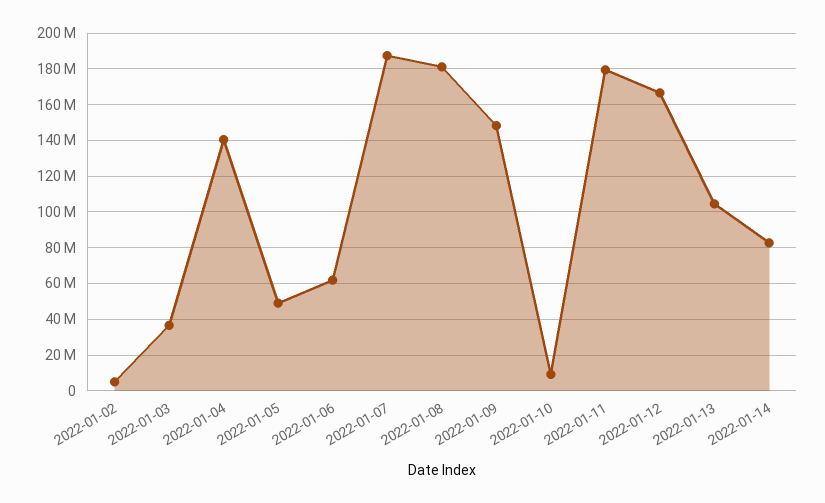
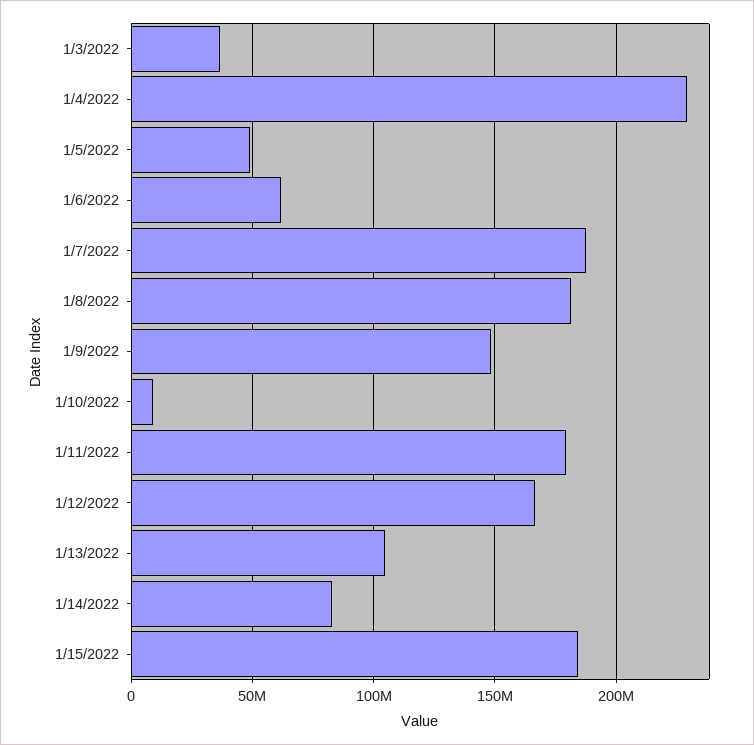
2022-01-02: 5000000 -> none
2022-01-04: 140000000 -> 230000000
1/15/2022: none -> 185000000

